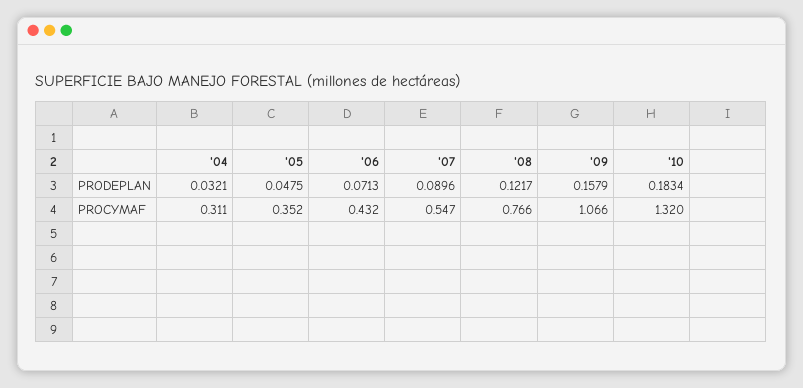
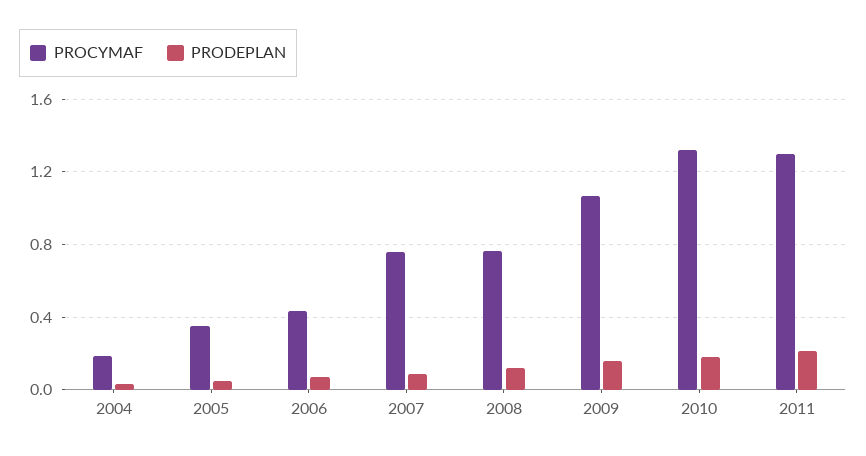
PROCYMAF, '04: 0.311 -> 0.2
PROCYMAF, '07: 0.547 -> 0.75
PROCYMAF, 2011: none -> 1.3
PRODEPLAN, 2011: none -> 0.2

